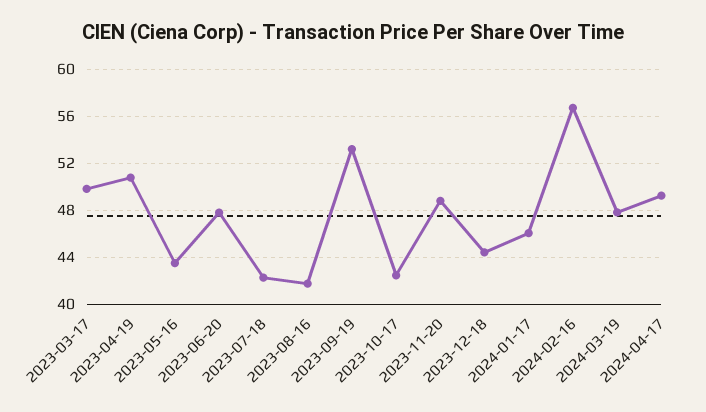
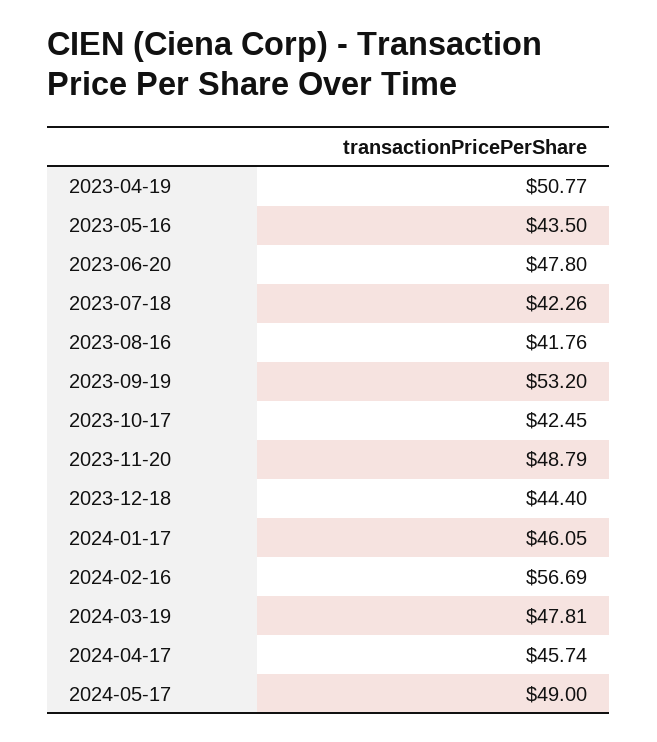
2023-03-17: 50 -> none
2024-04-17: 49 -> 45.74
2024-05-17: none -> 49

